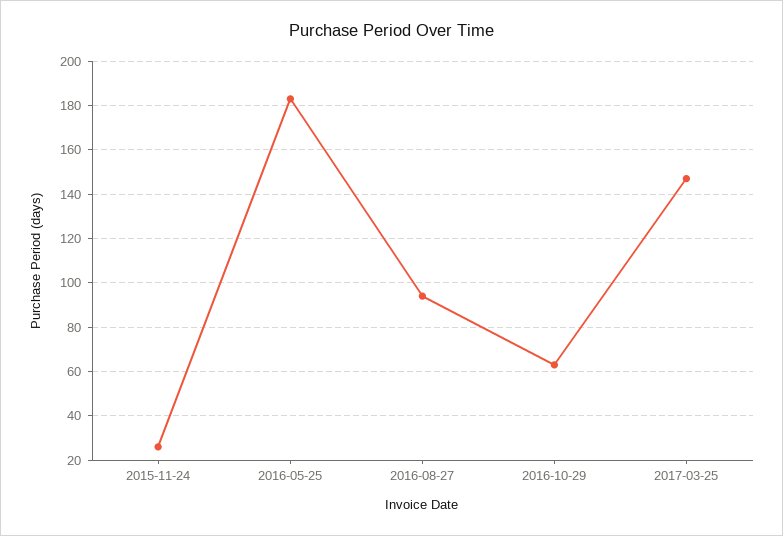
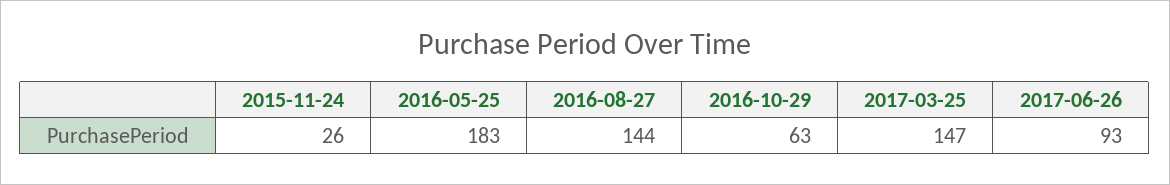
2016-08-27: 95 -> 144
2017-06-26: none -> 93

